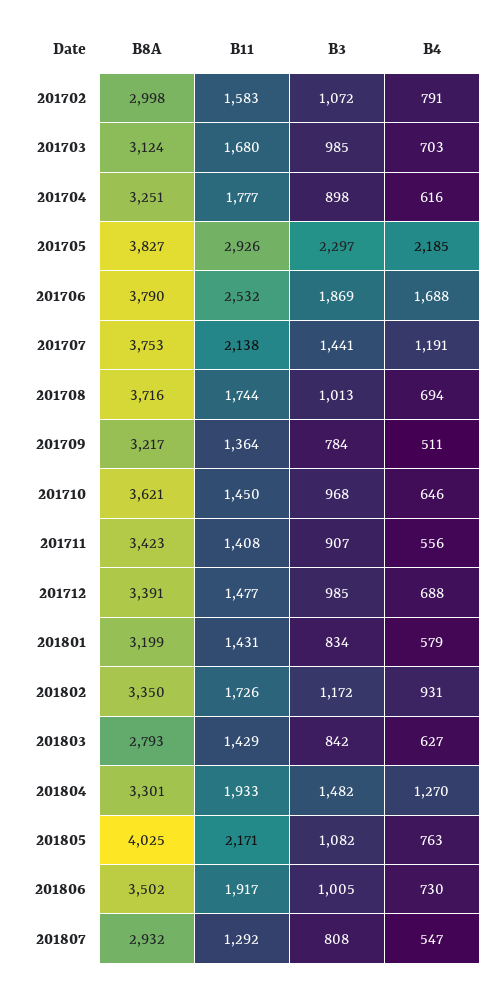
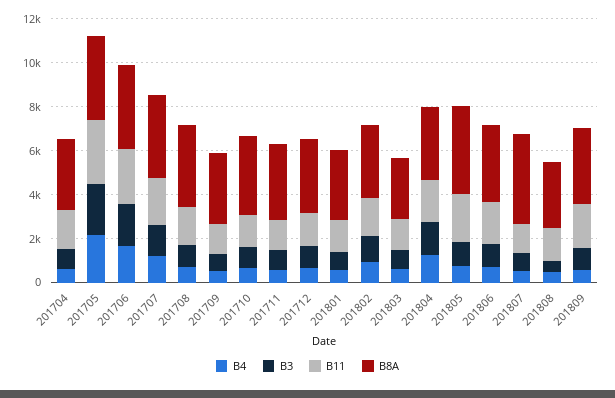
B8A, 201702: 2998 -> none
B11, 201702: 1583 -> none
B3, 201702: 1072 -> none
B4, 201702: 791 -> none
B8A, 201703: 3124 -> none
B11, 201703: 1680 -> none
B3, 201703: 985 -> none
B4, 201703: 703 -> none
B8A, 201807: 2932 -> 4000
B4, 201808: none -> 500
B3, 201808: none -> 500
B11, 201808: none -> 1500
B8A, 201808: none -> 3000
B4, 201809: none -> 500
B3, 201809: none -> 1000
B11, 201809: none -> 2000
B8A, 201809: none -> 3500

